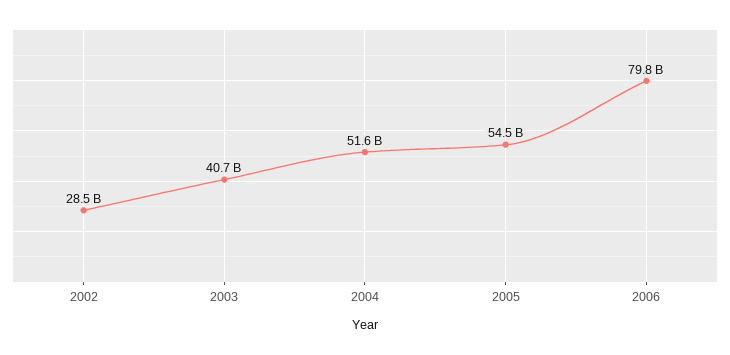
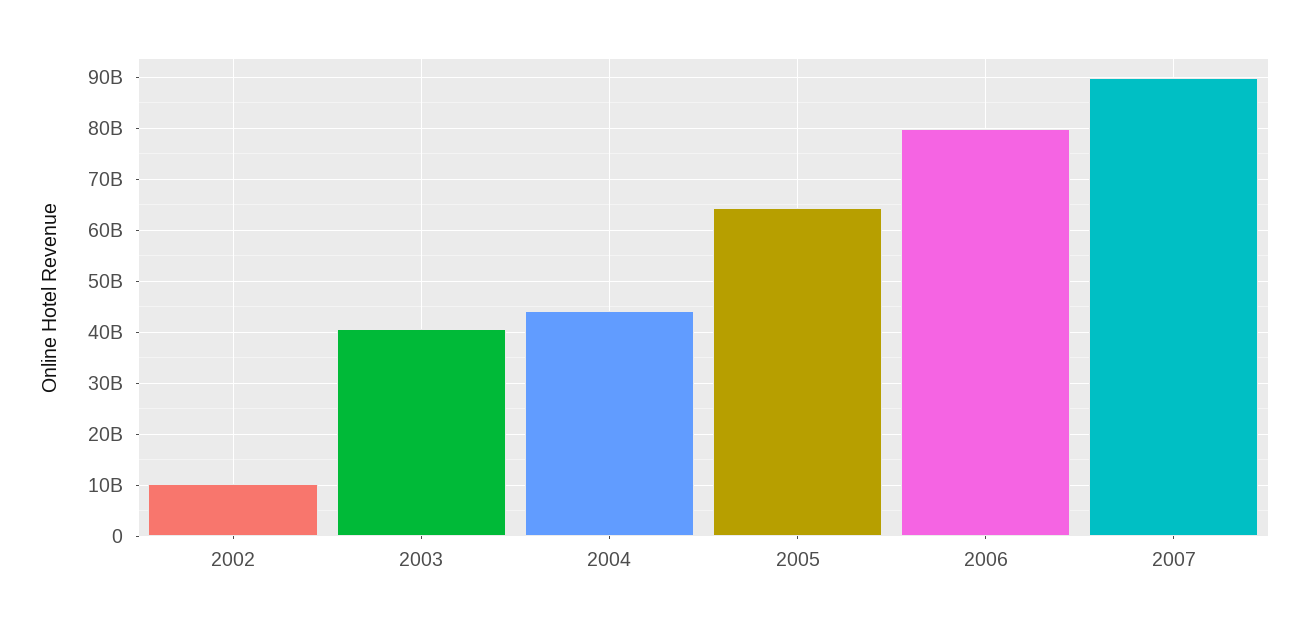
2002: 28500000000 -> 10000000000
2004: 51600000000 -> 44000000000
2005: 54500000000 -> 64000000000
2007: none -> 90000000000

